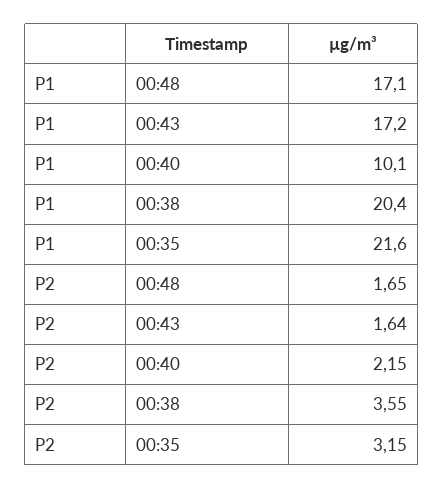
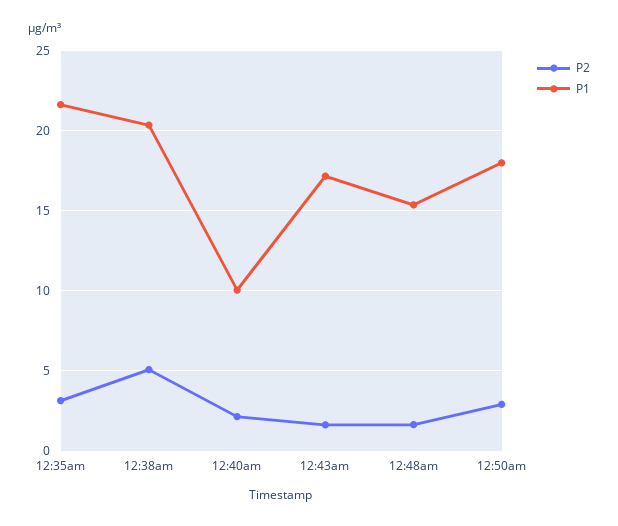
P1, 00:48: 17.1 -> 15.5
P2, 00:38: 3.55 -> 5
P2, 12:50am: none -> 3
P1, 12:50am: none -> 18

